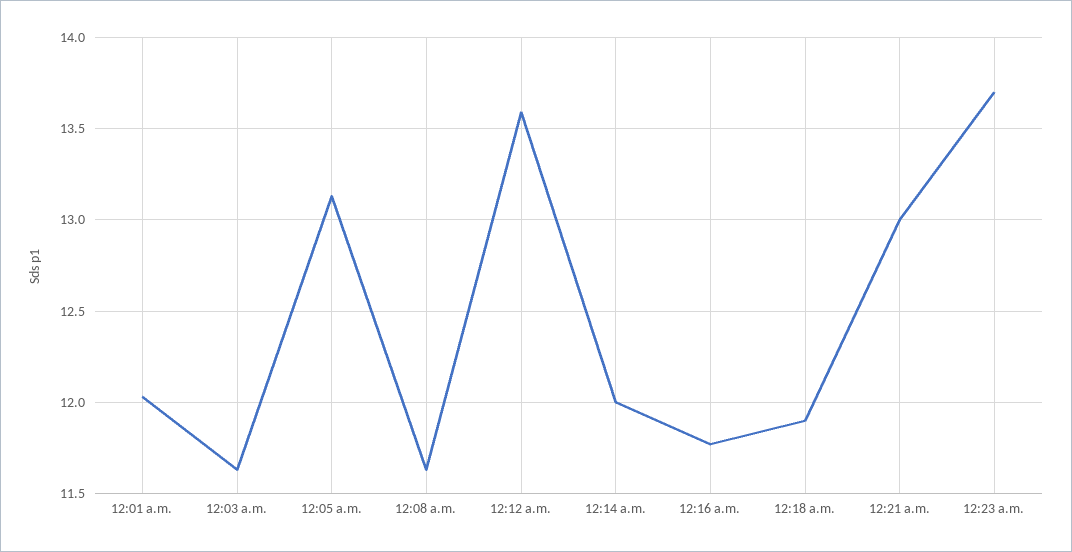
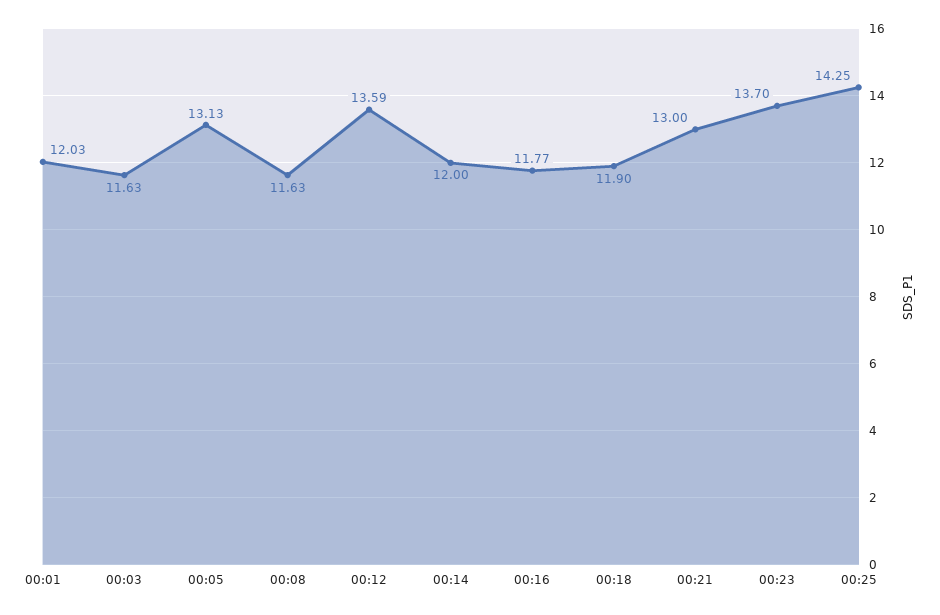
00:25: none -> 14.25

